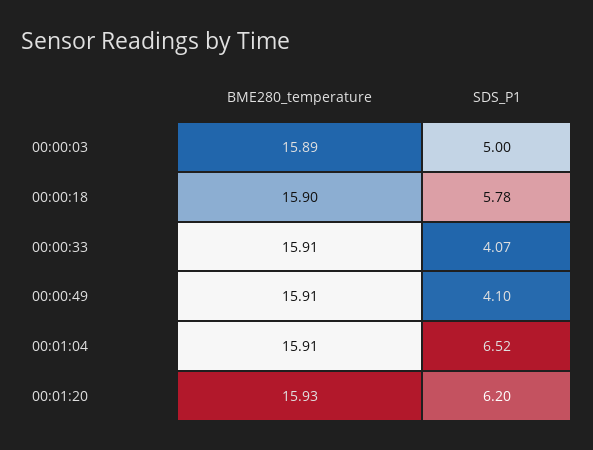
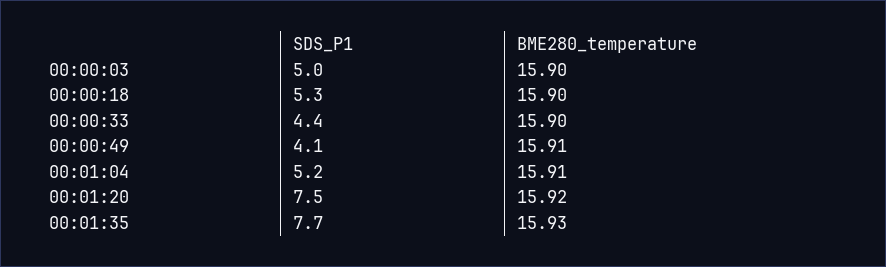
BME280_temperature, 00:00:03: 15.89 -> 15.9
SDS_P1, 00:00:18: 5.78 -> 5.3
BME280_temperature, 00:00:33: 15.91 -> 15.9
SDS_P1, 00:00:33: 4.07 -> 4.4
SDS_P1, 00:01:04: 6.52 -> 5.2
BME280_temperature, 00:01:20: 15.93 -> 15.92
SDS_P1, 00:01:20: 6.2 -> 7.5
SDS_P1, 00:01:35: none -> 7.7
BME280_temperature, 00:01:35: none -> 15.93

